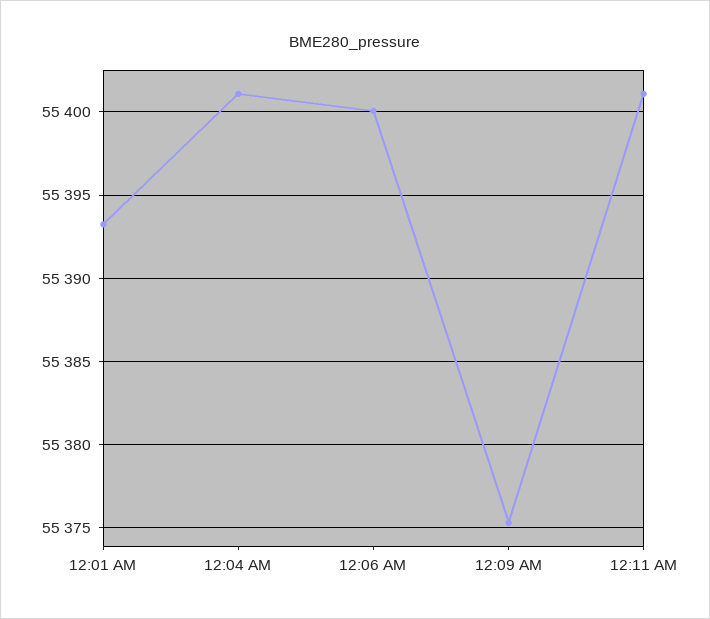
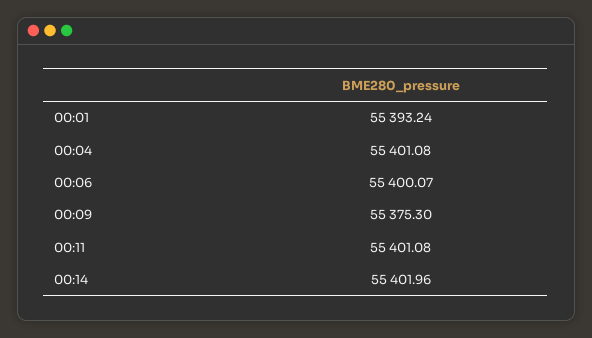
00:14: none -> 55401.96

